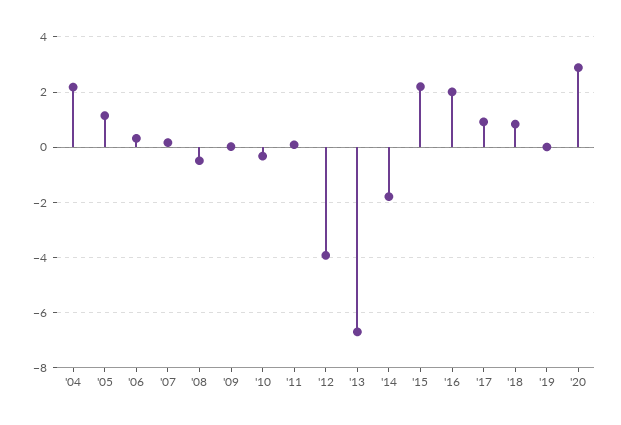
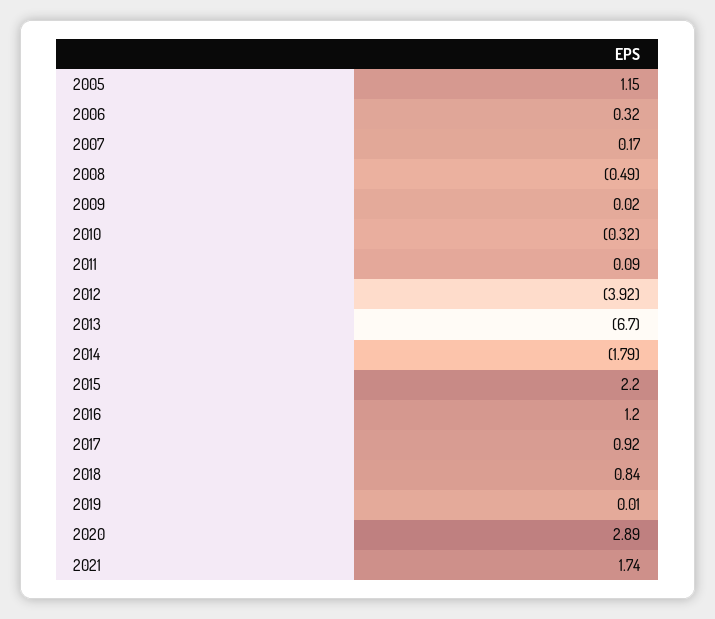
'04: 2.25 -> none
'16: 2 -> 1.2
2021: none -> 1.74

